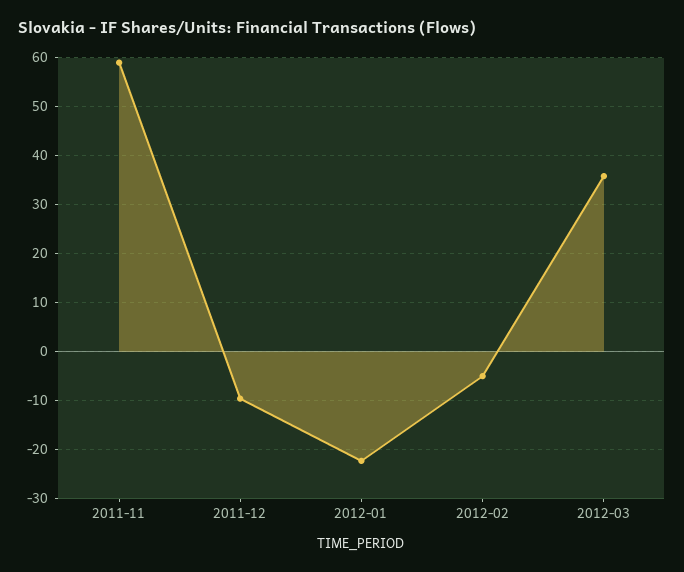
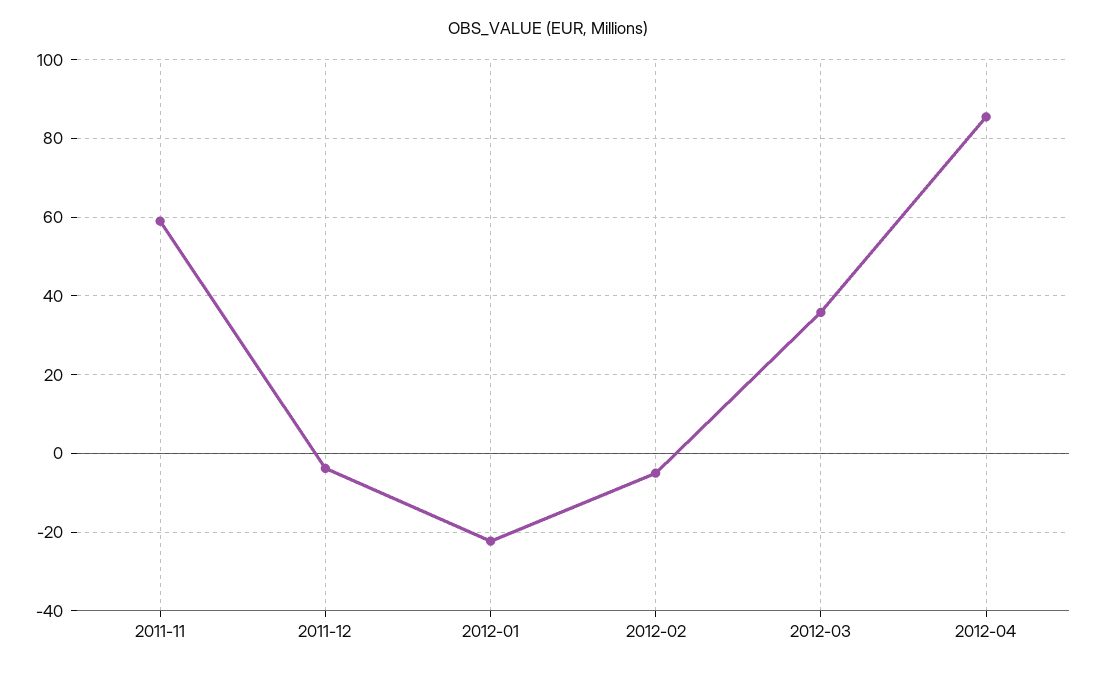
2011-12: -10 -> -4
2012-04: none -> 86

